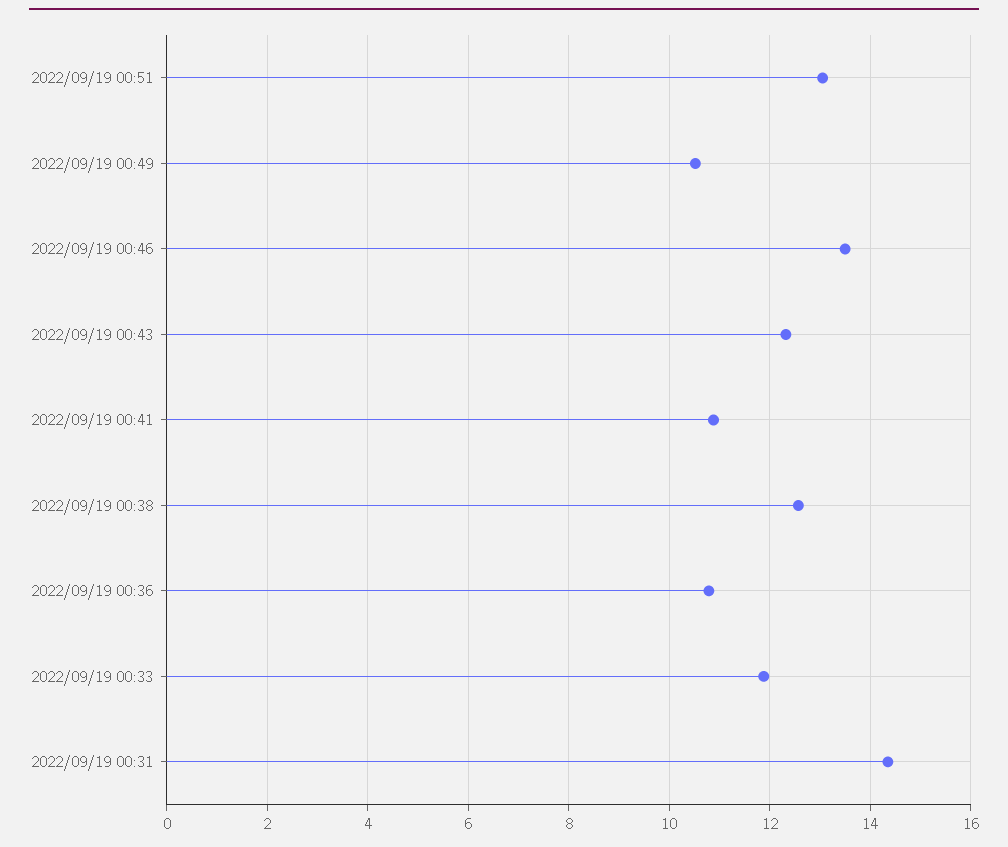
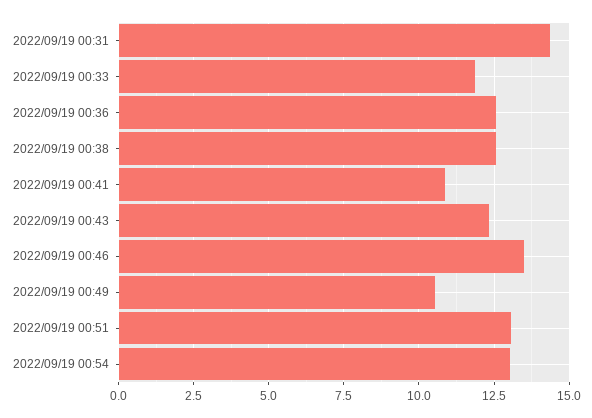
2022/09/19 00:36: 10.8 -> 12.5
2022/09/19 00:54: none -> 13

